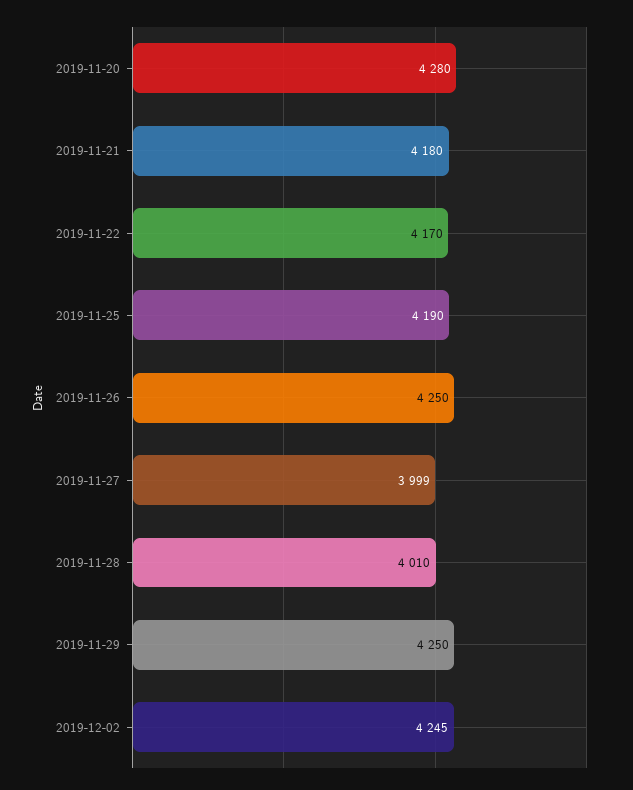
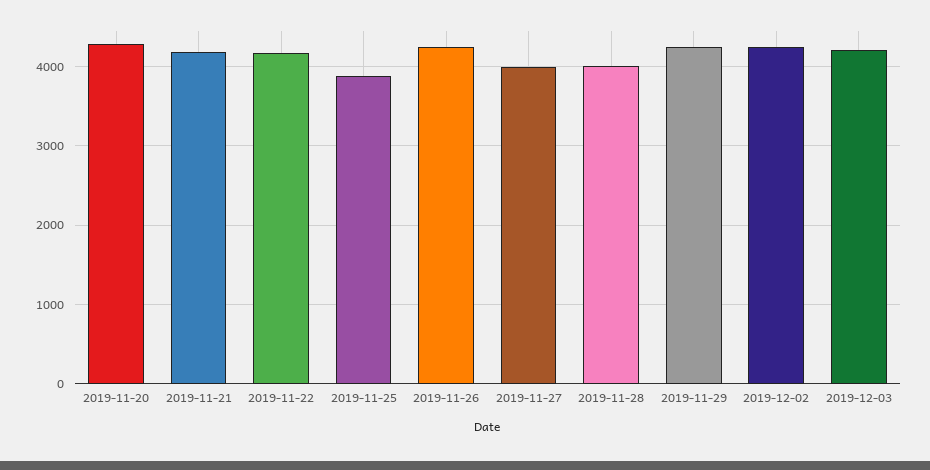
2019-11-25: 4190 -> 3900
2019-12-03: none -> 4200

